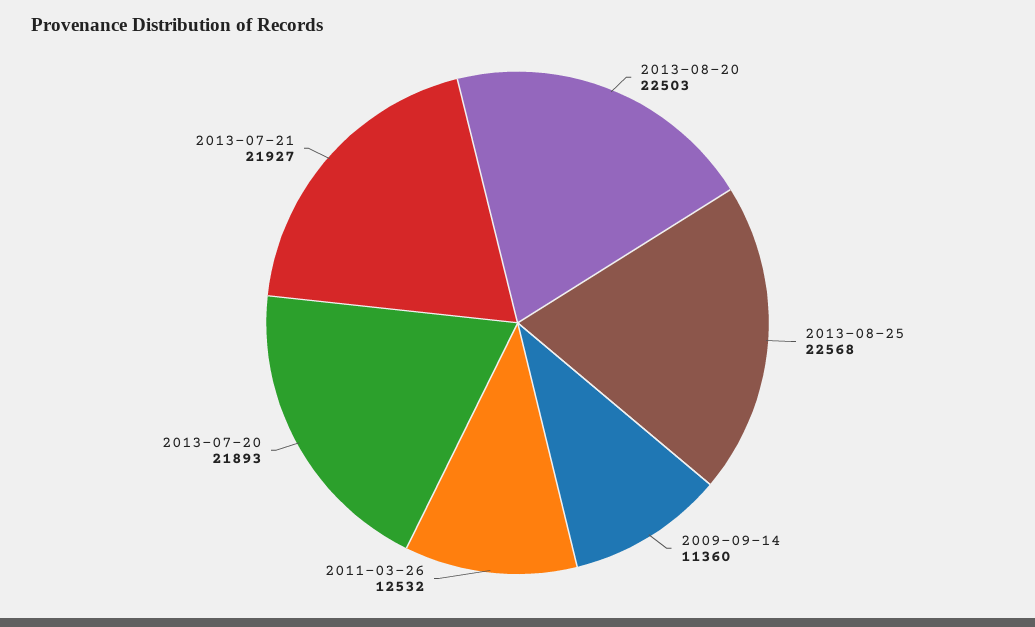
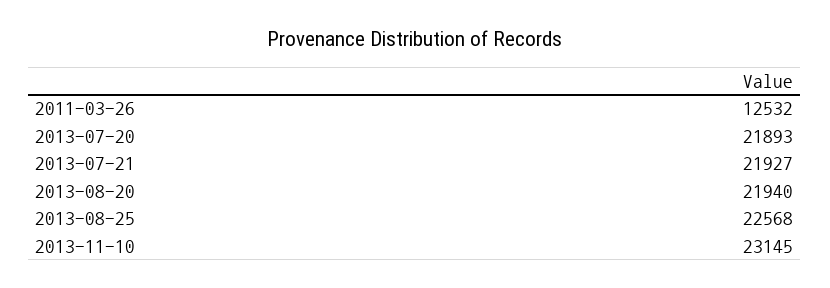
2013-08-20: 22503 -> 21940
2009-09-14: 11360 -> none
2013-11-10: none -> 23145

